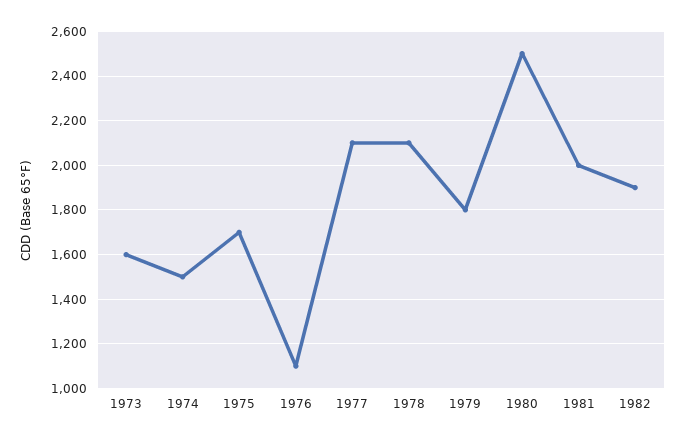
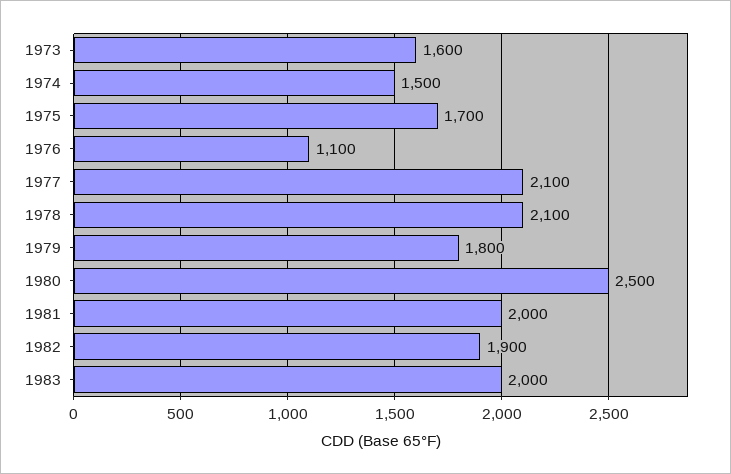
1983: none -> 2000

